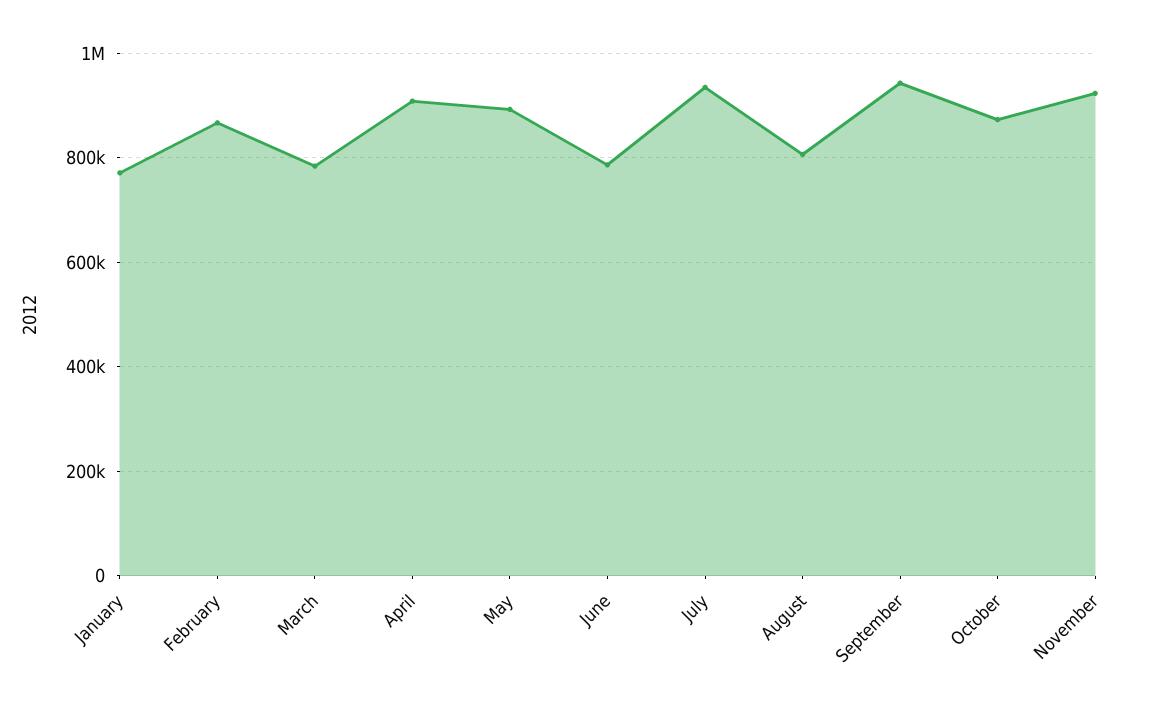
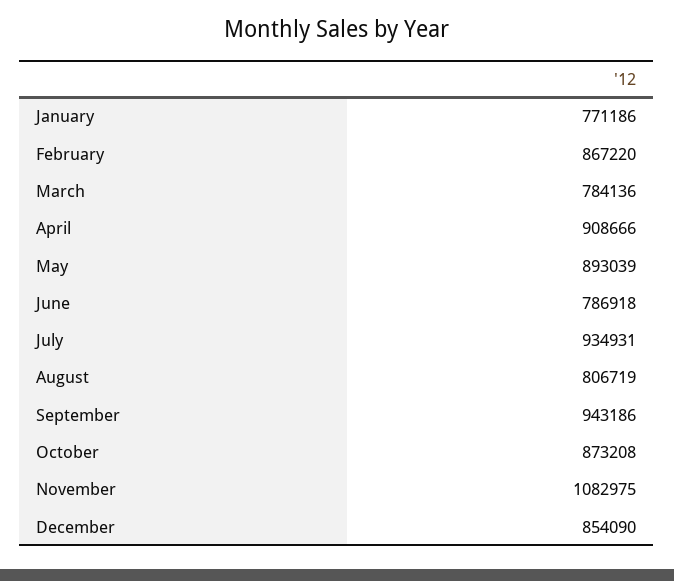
November: 920000 -> 1082975
December: none -> 854090

